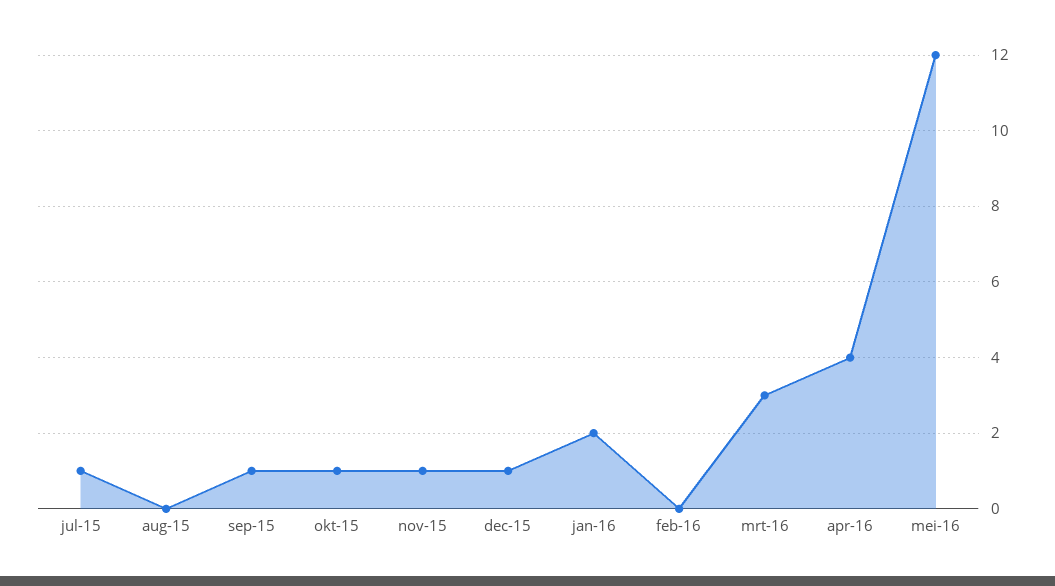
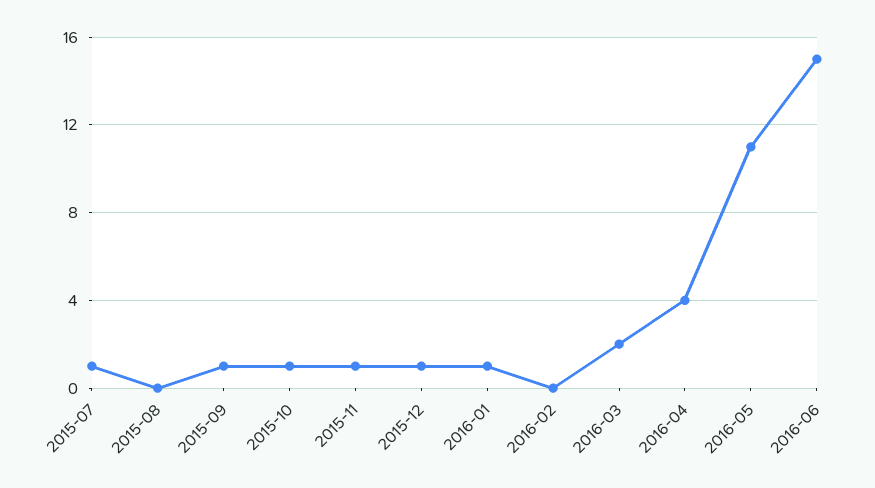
jan-16: 2 -> 1
mrt-16: 3 -> 2
mei-16: 12 -> 11
2016-06: none -> 15

